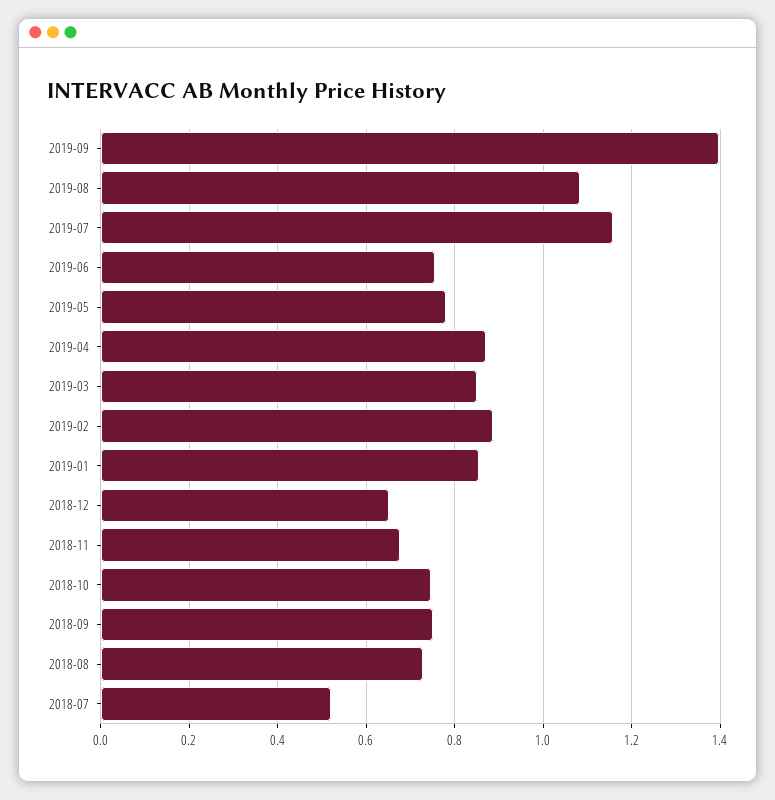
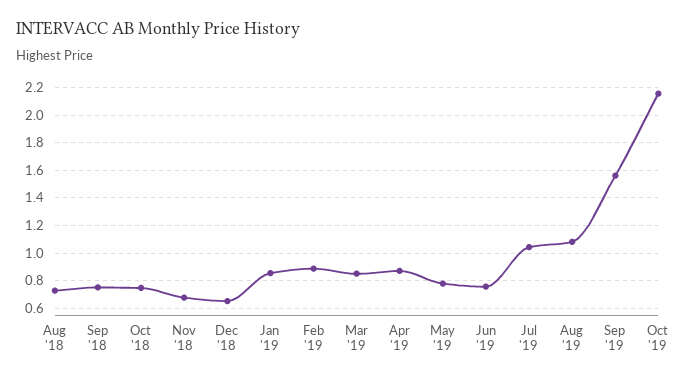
2019-09: 1.4 -> 1.55
2019-07: 1.16 -> 1.05
2018-07: 0.52 -> none
Oct '19: none -> 2.15

